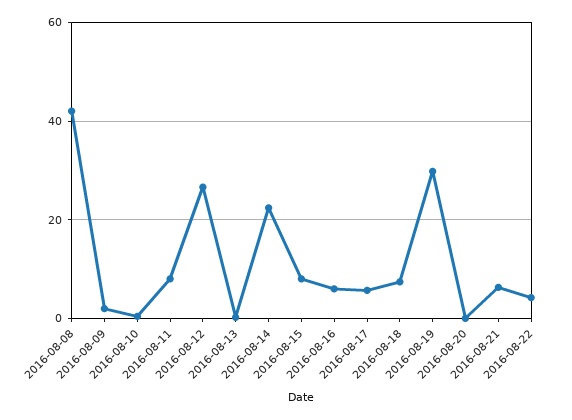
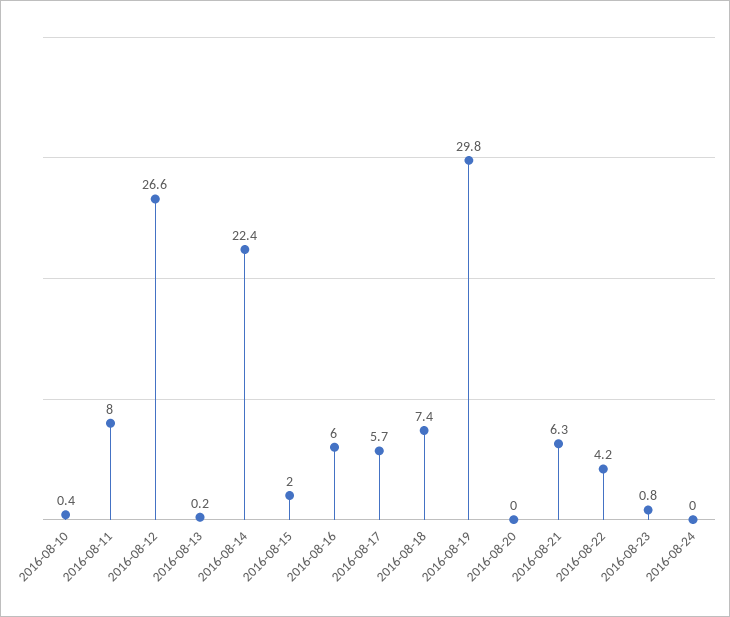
2016-08-08: 42 -> none
2016-08-09: 2 -> none
2016-08-15: 8 -> 2
2016-08-23: none -> 0.8
2016-08-24: none -> 0

